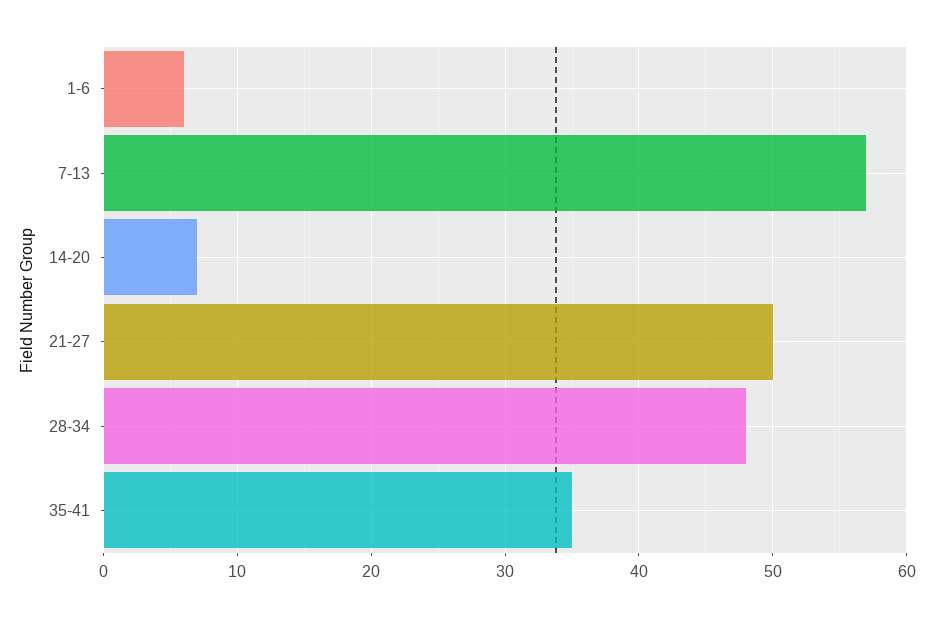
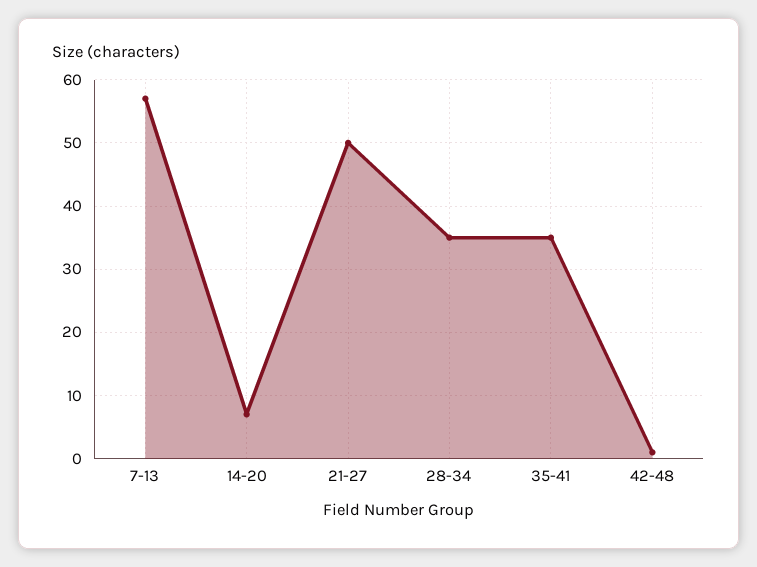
1-6: 6 -> none
28-34: 48 -> 35
42-48: none -> 1

